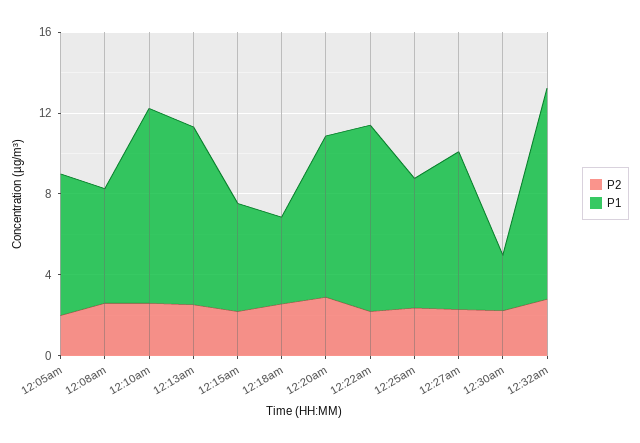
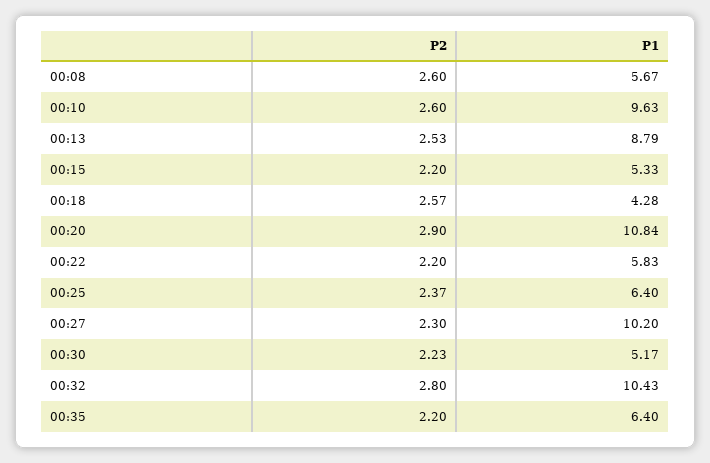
P2, 12:05am: 2 -> none
P1, 12:05am: 7 -> none
P1, 12:20am: 8 -> 10.84
P1, 12:22am: 9 -> 5.83
P1, 12:27am: 8 -> 10.2
P1, 12:30am: 3 -> 5.17
P2, 00:35: none -> 2.2
P1, 00:35: none -> 6.4

